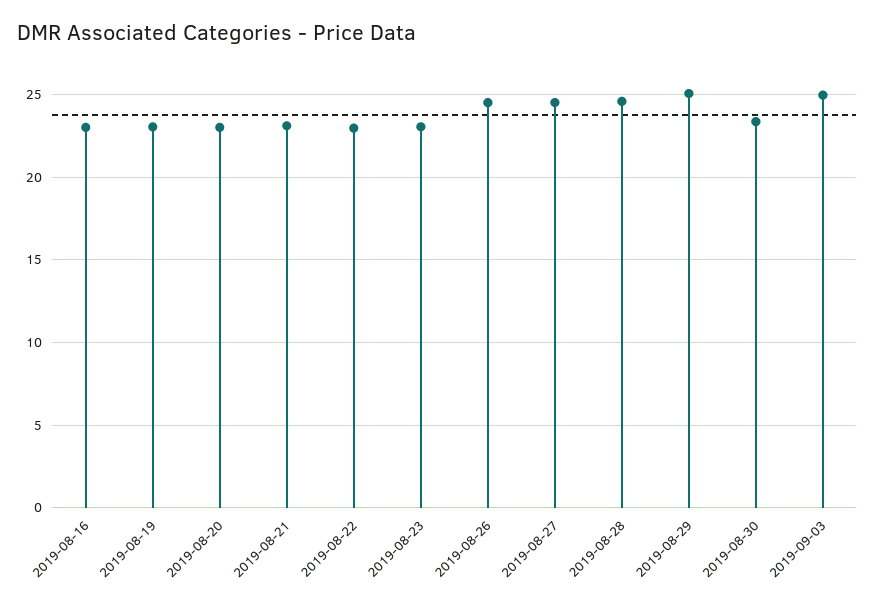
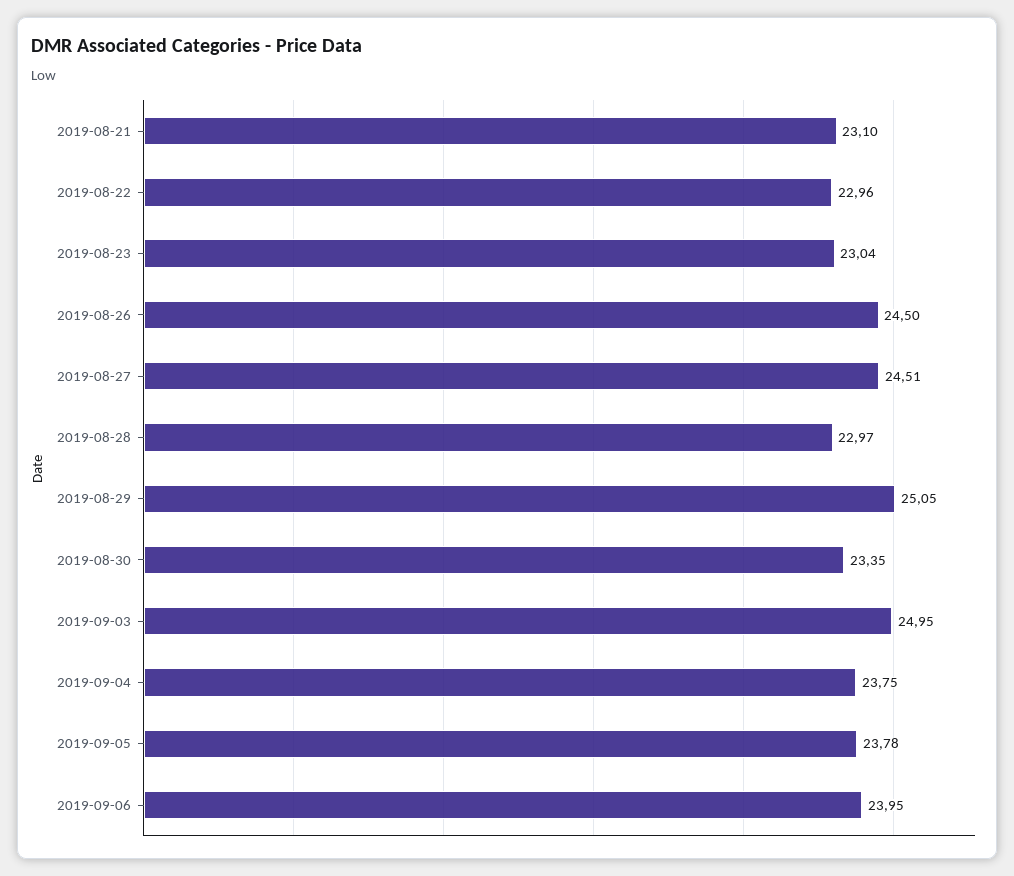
2019-08-16: 23 -> none
2019-08-19: 23 -> none
2019-08-20: 23 -> none
2019-08-28: 24.5 -> 22.97
2019-09-04: none -> 23.75
2019-09-05: none -> 23.78
2019-09-06: none -> 23.95

